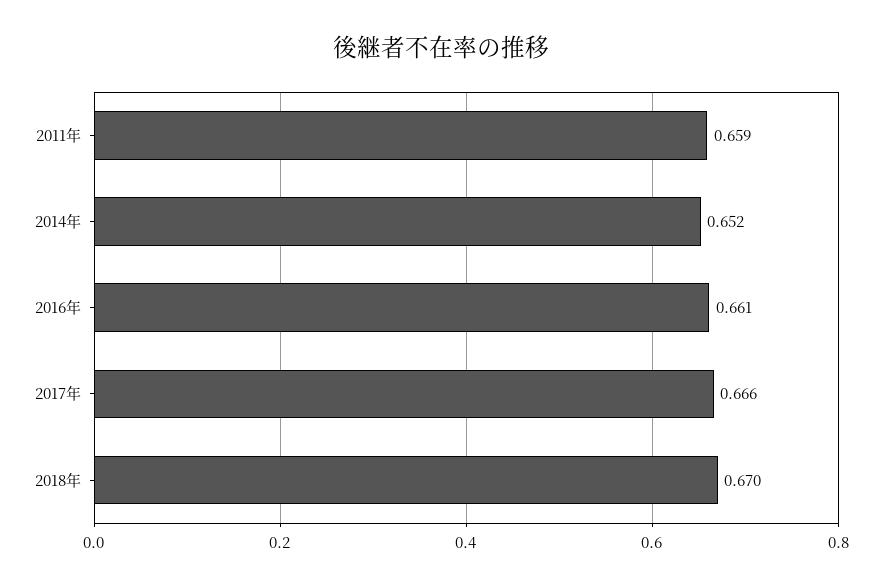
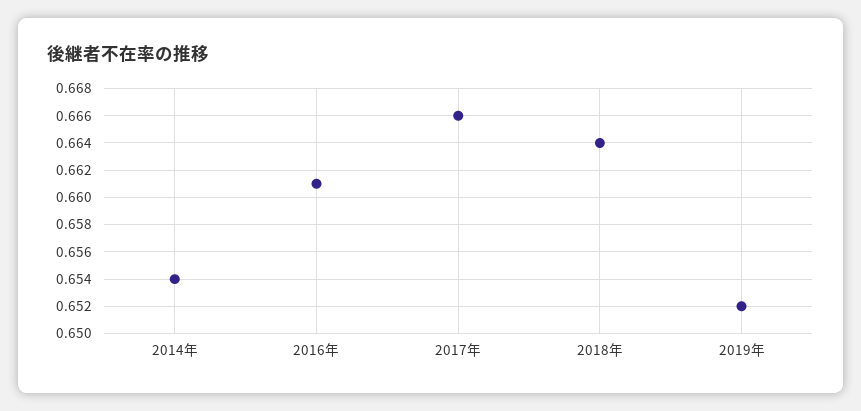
2011年: 0.659 -> none
2014年: 0.652 -> 0.654
2018年: 0.67 -> 0.664
2019年: none -> 0.652

